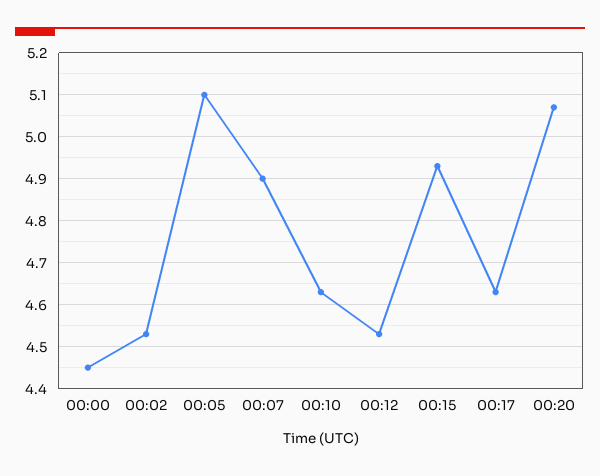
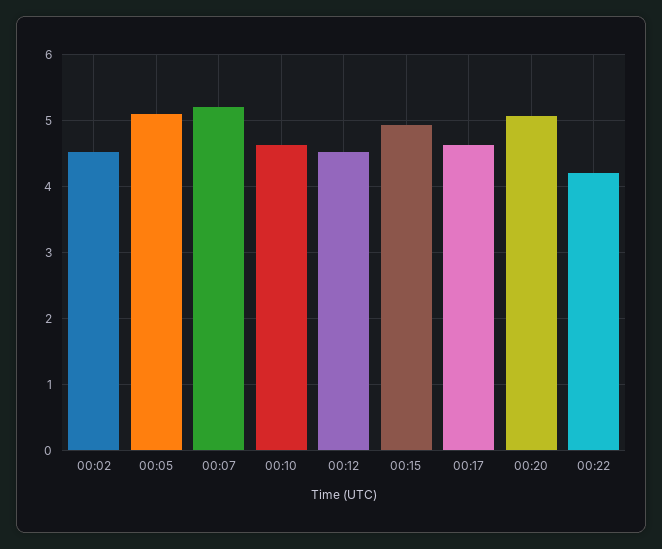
00:00: 4.45 -> none
00:07: 4.9 -> 5.2
00:22: none -> 4.2

